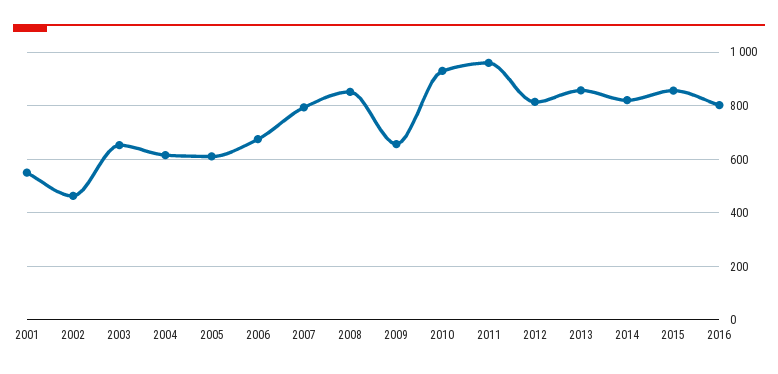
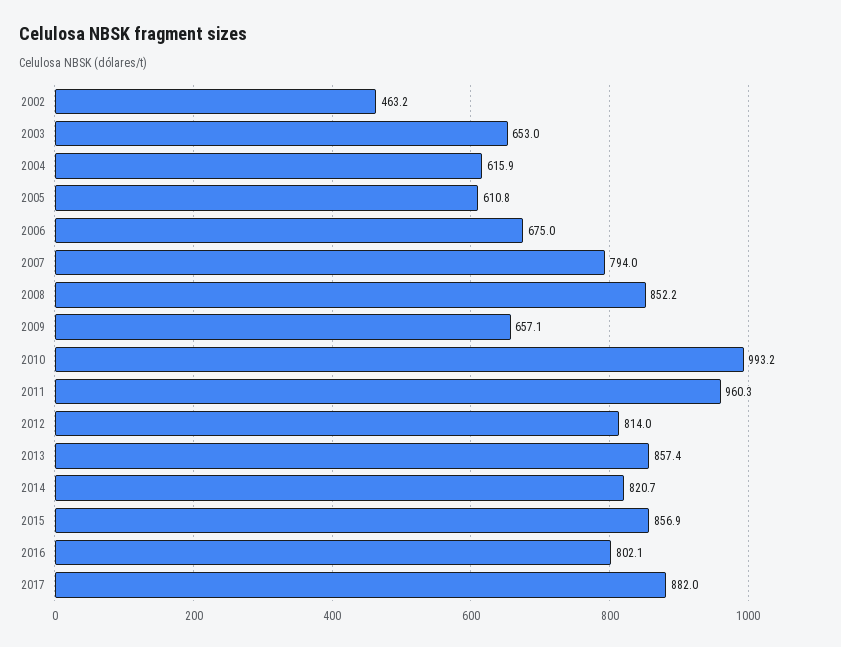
2001: 550 -> none
2010: 925 -> 993.2
2017: none -> 882

